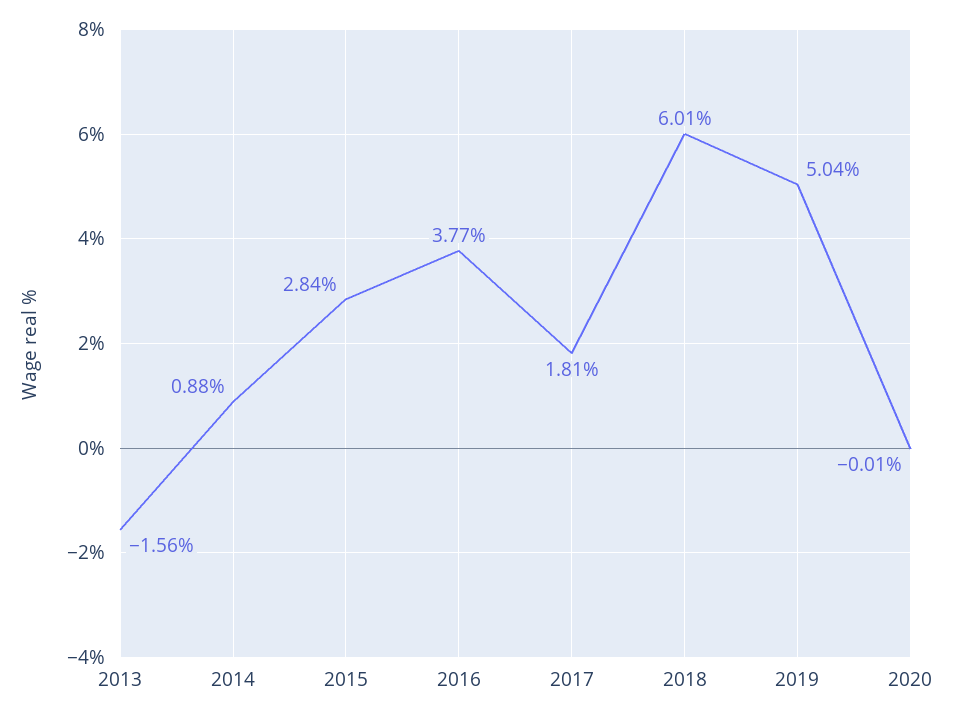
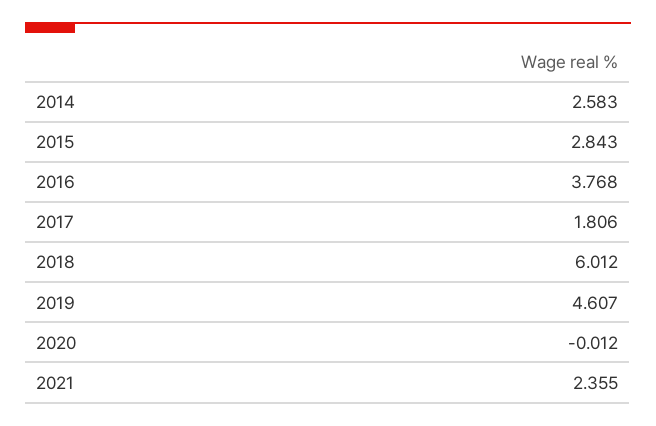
2013: -1.56 -> none
2014: 0.88 -> 2.583
2019: 5.04 -> 4.607
2021: none -> 2.355

